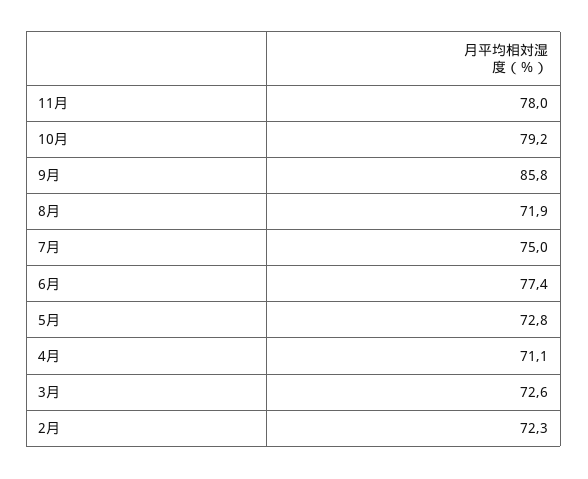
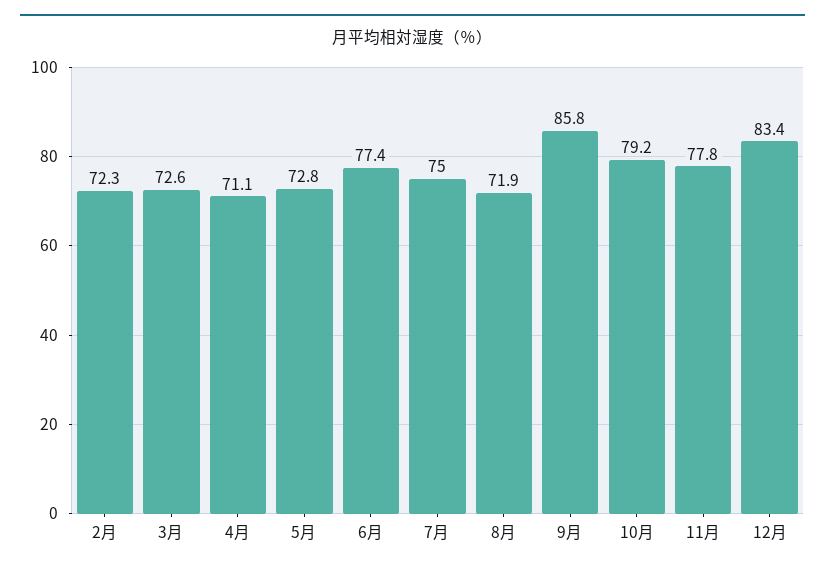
11月: 78 -> 77.8
12月: none -> 83.4

